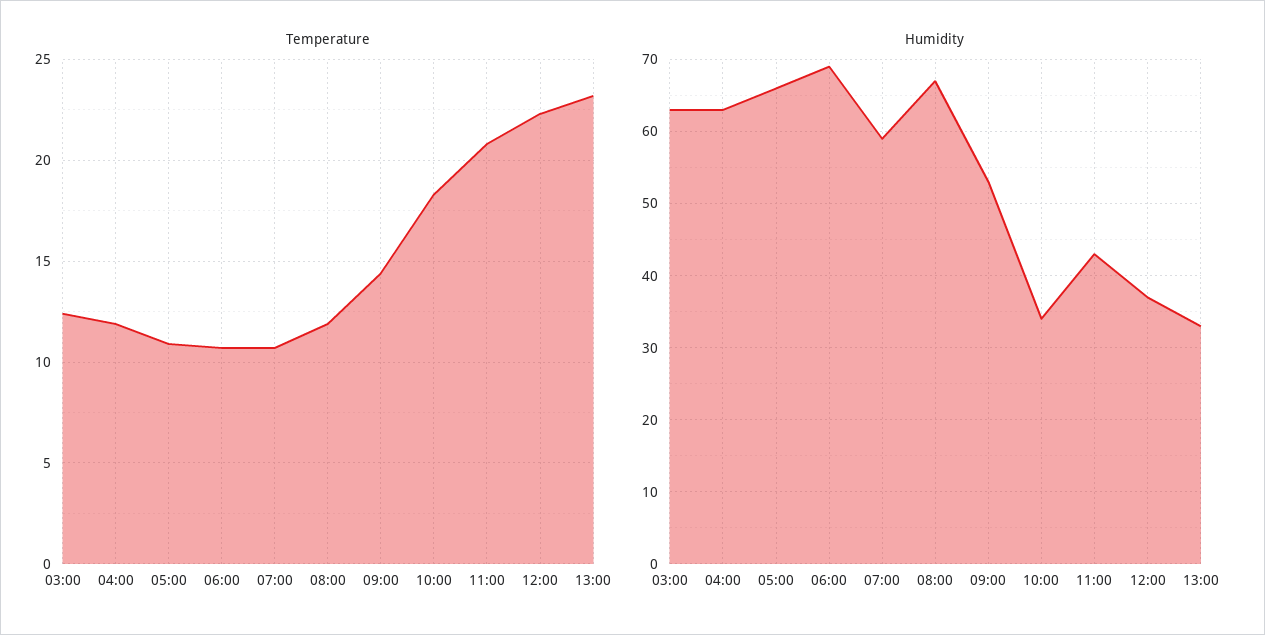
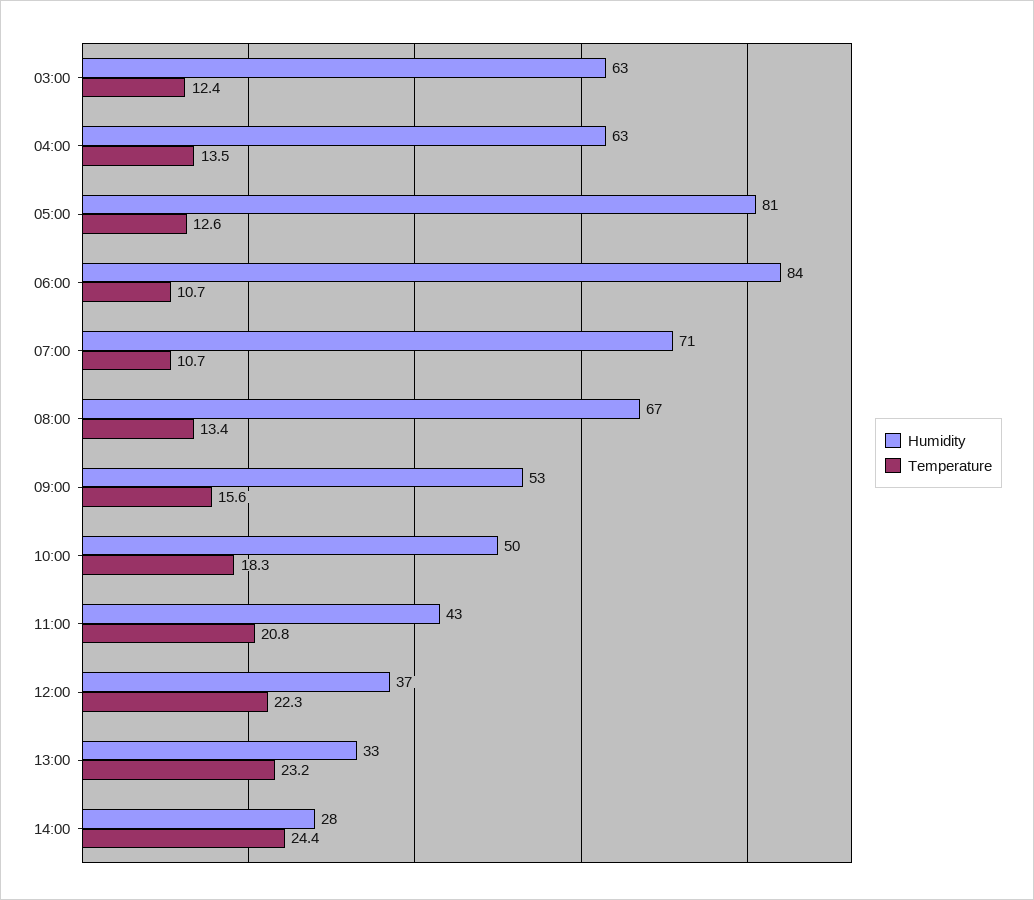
Temperature, 04:00: 12 -> 13.5
Temperature, 05:00: 11 -> 12.6
Temperature, 08:00: 12 -> 13.4
Temperature, 09:00: 14.5 -> 15.6
Humidity, 05:00: 66 -> 81
Humidity, 06:00: 69 -> 84
Humidity, 07:00: 59 -> 71
Humidity, 10:00: 34 -> 50
Humidity, 14:00: none -> 28
Temperature, 14:00: none -> 24.4

